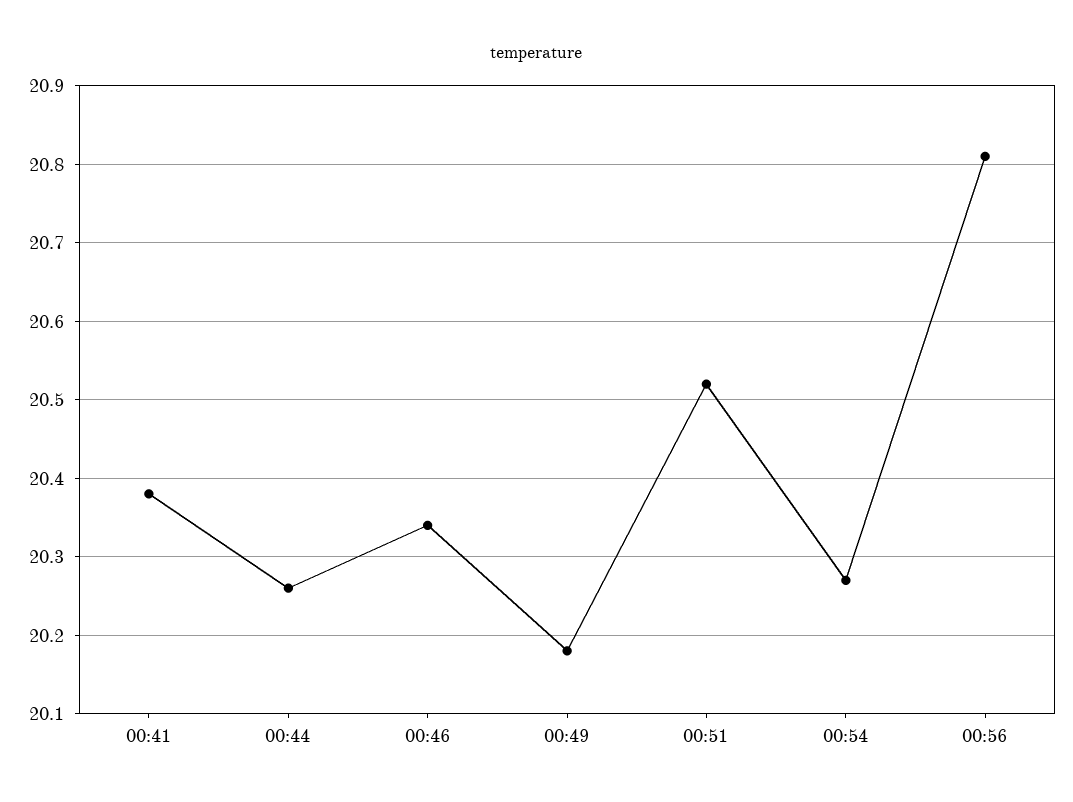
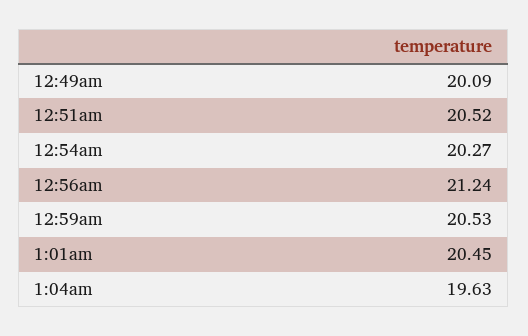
00:41: 20.38 -> none
00:44: 20.26 -> none
00:46: 20.34 -> none
00:49: 20.18 -> 20.09
00:56: 20.81 -> 21.24
12:59am: none -> 20.53
1:01am: none -> 20.45
1:04am: none -> 19.63

